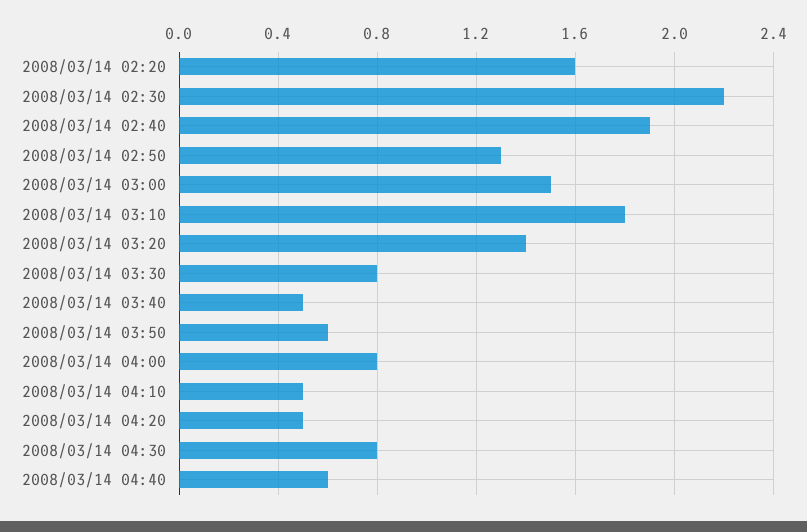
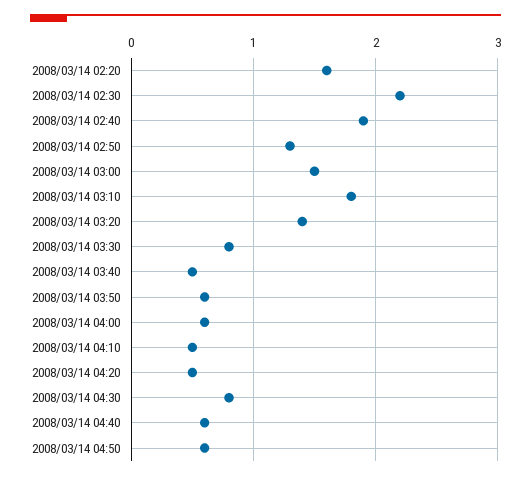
2008/03/14 04:00: 0.8 -> 0.6
2008/03/14 04:50: none -> 0.6

